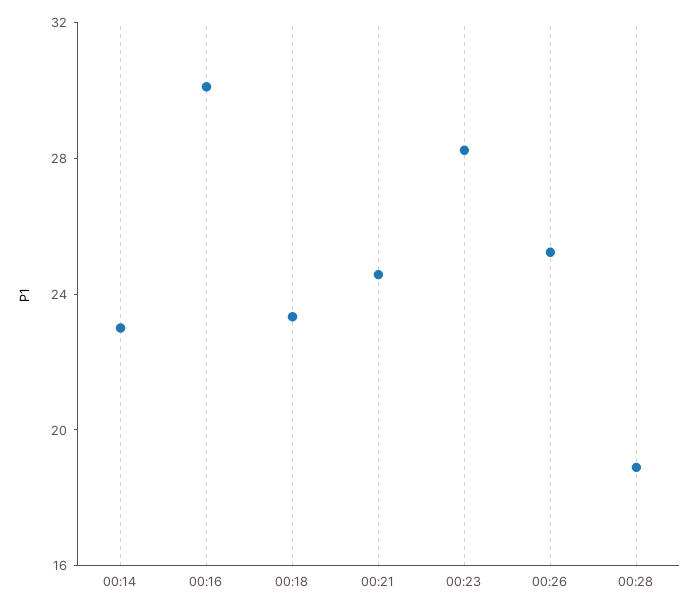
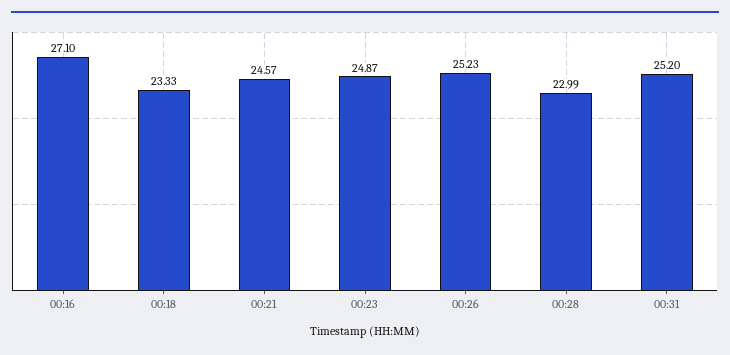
00:14: 23 -> none
00:16: 30 -> 27.1
00:23: 28 -> 24.87
00:28: 19 -> 22.99
00:31: none -> 25.2

